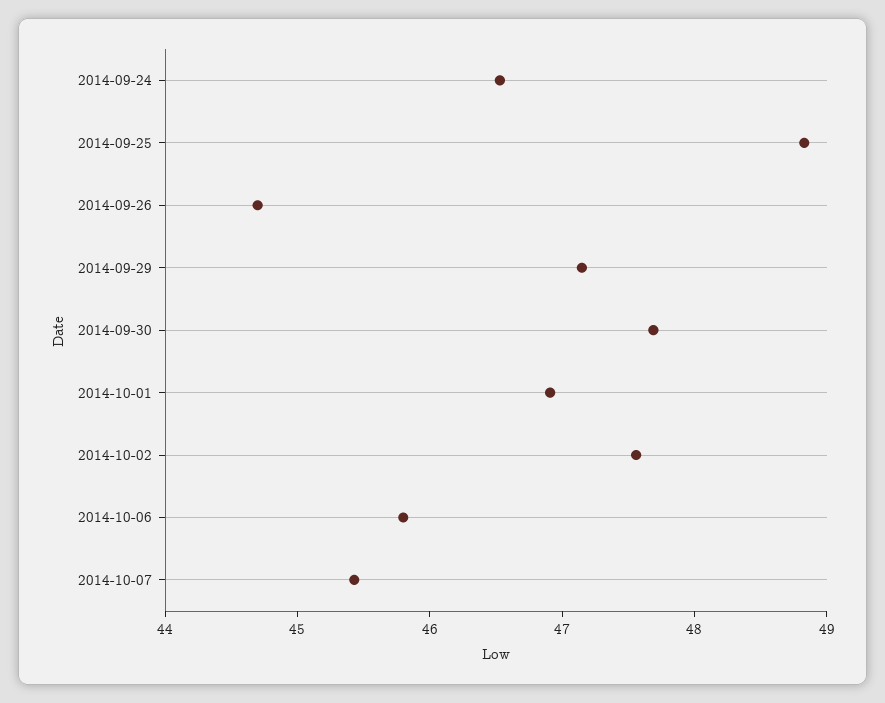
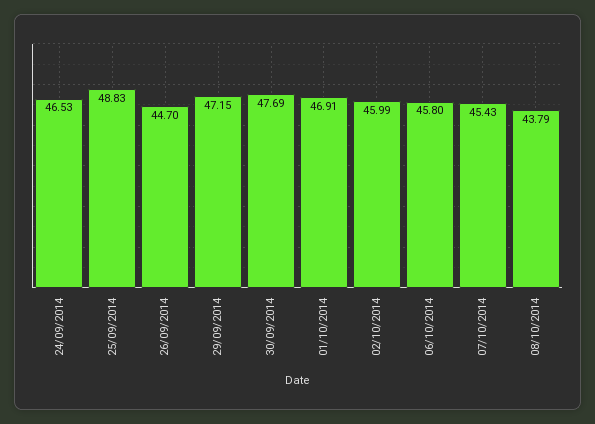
2014-10-02: 47.6 -> 45.99
08/10/2014: none -> 43.79

